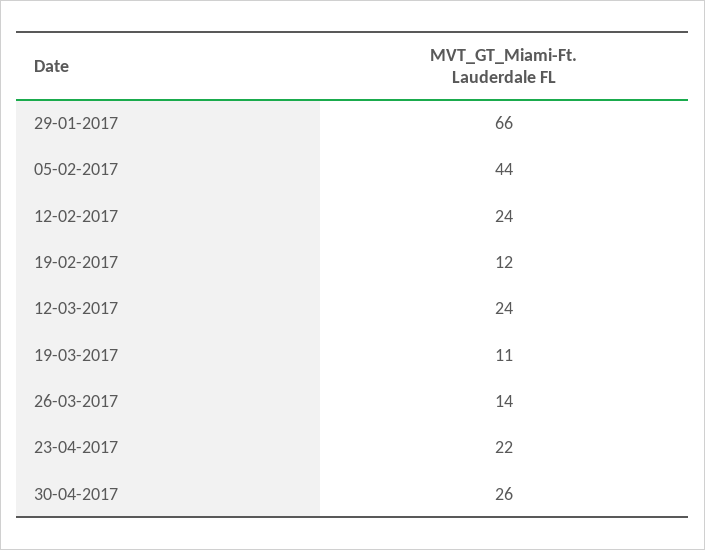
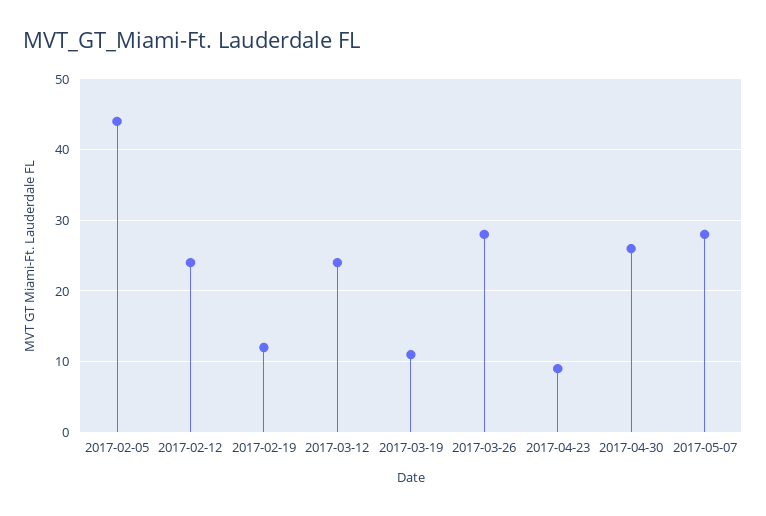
29-01-2017: 66 -> none
26-03-2017: 14 -> 28
23-04-2017: 22 -> 9
2017-05-07: none -> 28

